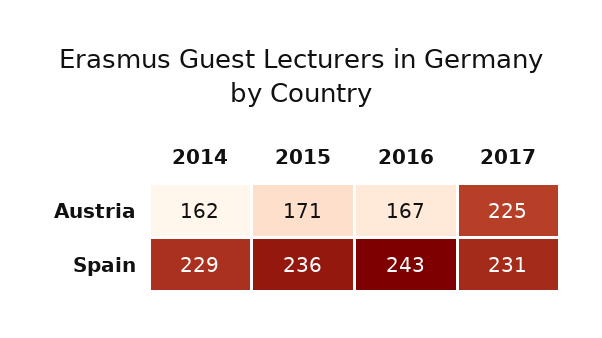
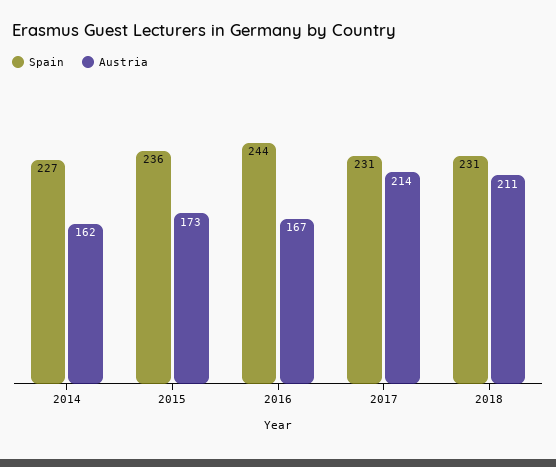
Austria, 2015: 171 -> 173
Austria, 2017: 225 -> 214
Spain, 2014: 229 -> 227
Spain, 2016: 243 -> 244
Spain, 2018: none -> 231
Austria, 2018: none -> 211

